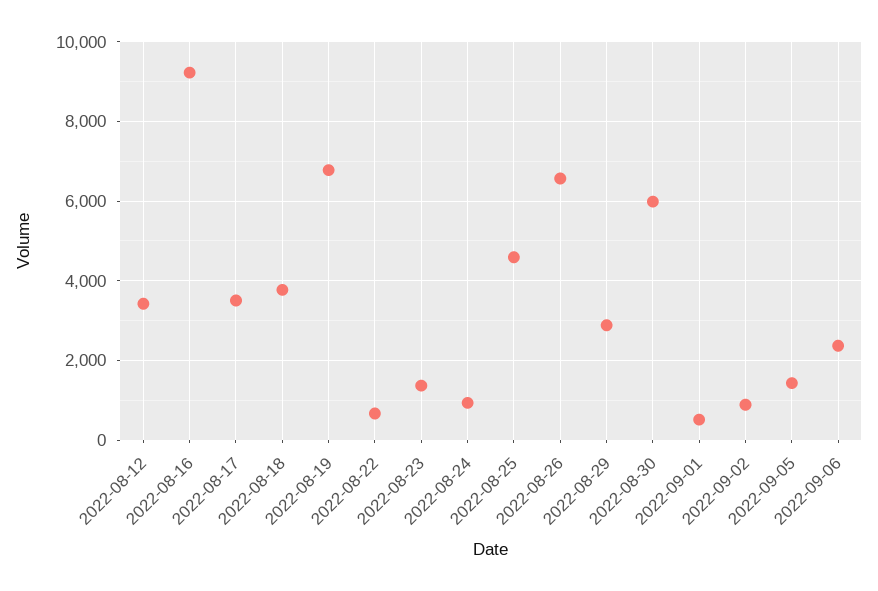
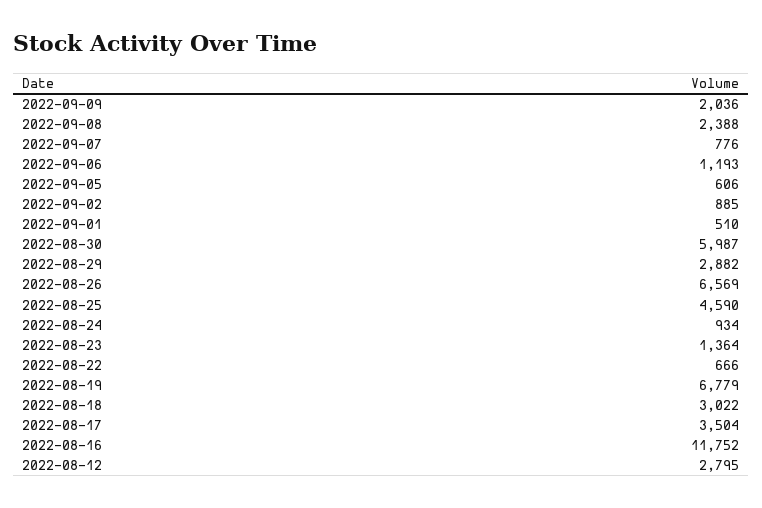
2022-08-12: 3400 -> 2795
2022-08-16: 9200 -> 11752
2022-08-18: 3800 -> 3022
2022-09-05: 1400 -> 606
2022-09-06: 2400 -> 1193
2022-09-09: none -> 2036
2022-09-08: none -> 2388
2022-09-07: none -> 776

